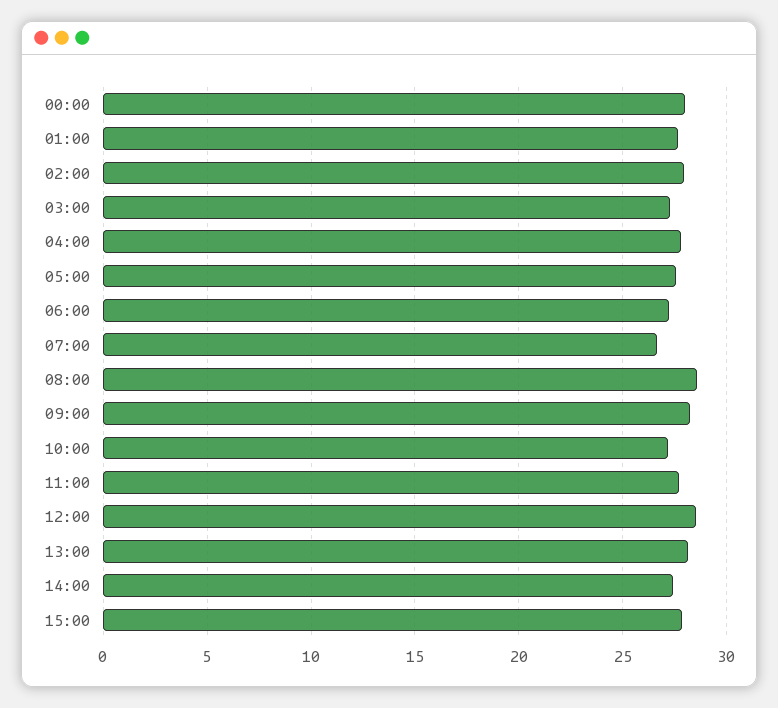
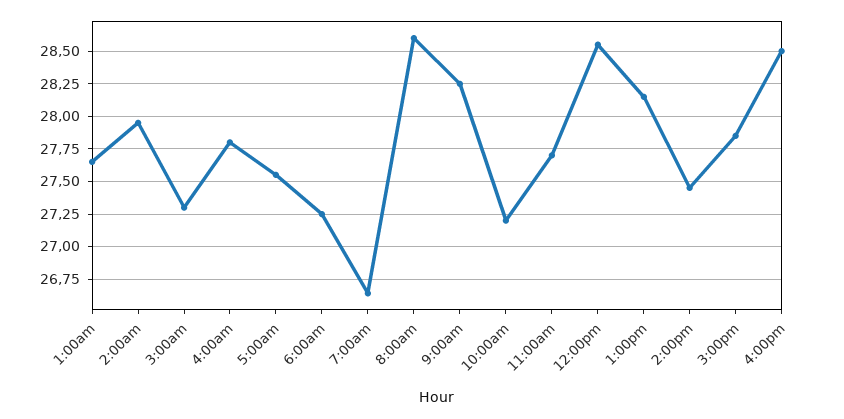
00:00: 28 -> none
4:00pm: none -> 28.5

